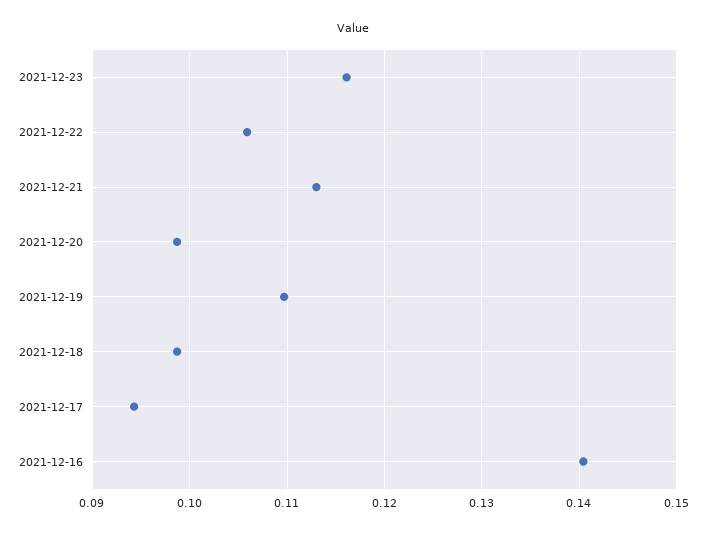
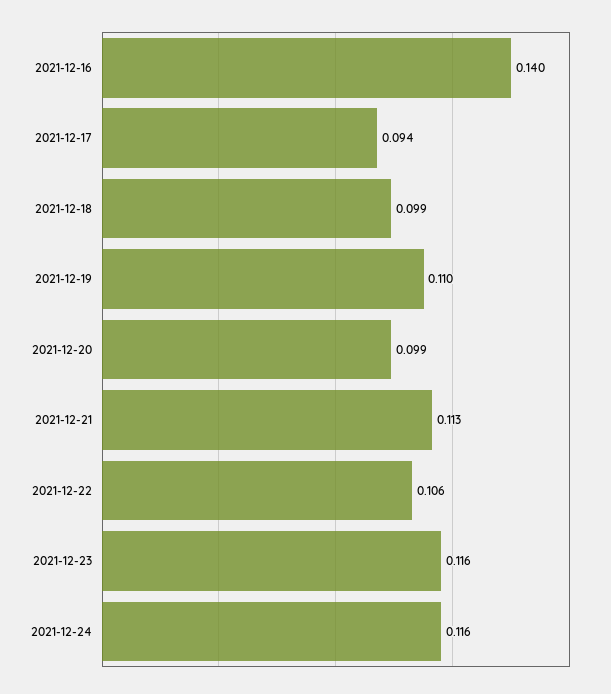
2021-12-24: none -> 0.116

